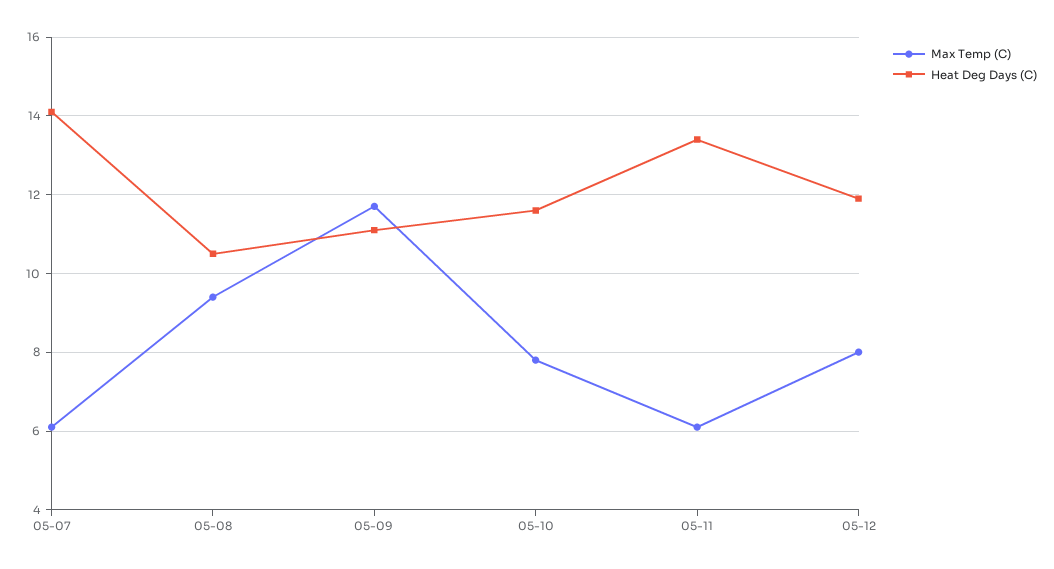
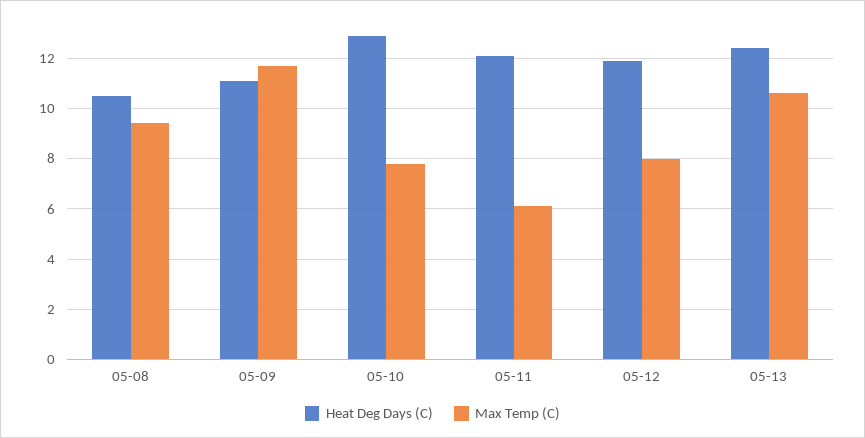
Max Temp (C), 05-07: 6 -> none
Heat Deg Days (C), 05-07: 14 -> none
Heat Deg Days (C), 05-10: 11.5 -> 13
Heat Deg Days (C), 05-11: 13.5 -> 12
Heat Deg Days (C), 05-13: none -> 12.5
Max Temp (C), 05-13: none -> 10.5

